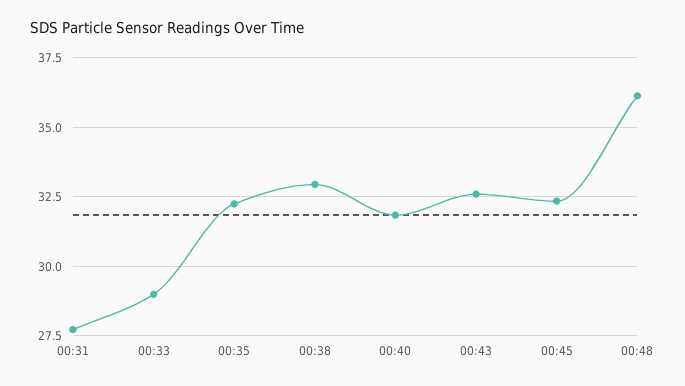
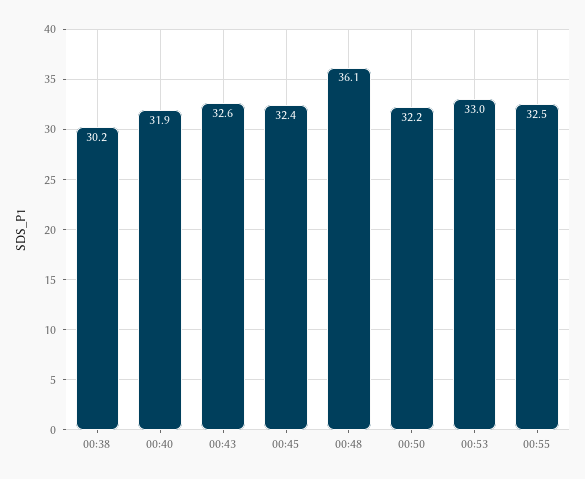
00:31: 27.75 -> none
00:33: 29 -> none
00:35: 32.25 -> none
00:38: 33 -> 30.2
00:50: none -> 32.2
00:53: none -> 33
00:55: none -> 32.5

